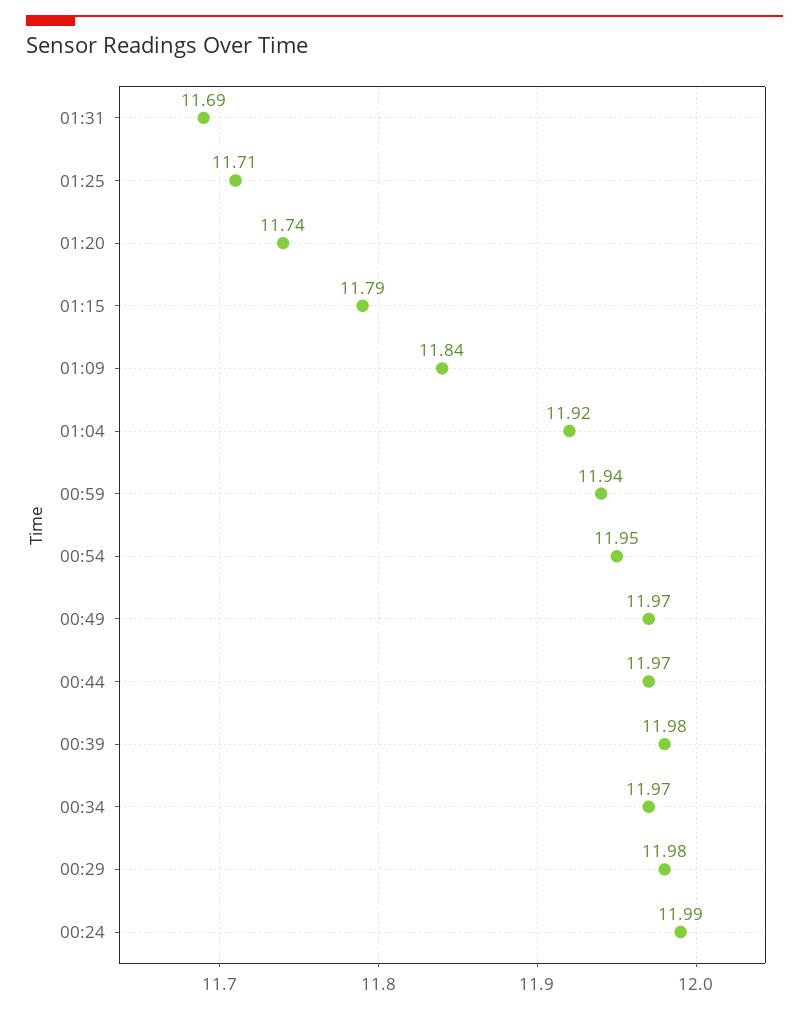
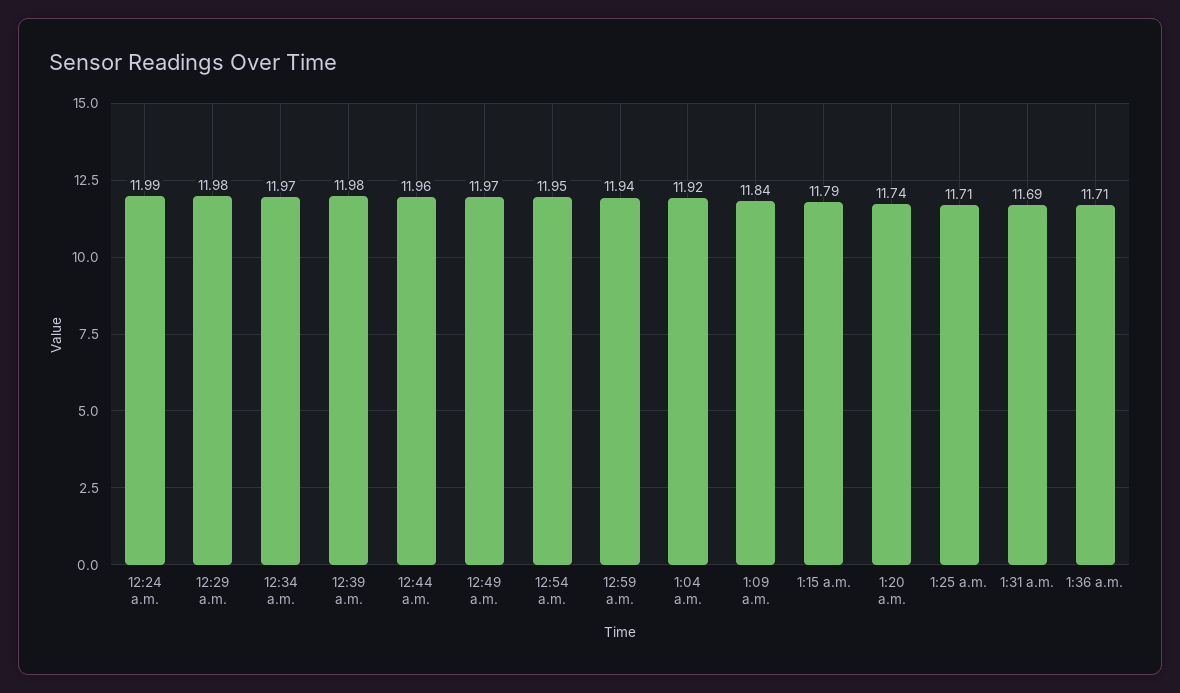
00:44: 11.97 -> 11.96
1:36 a.m.: none -> 11.71

